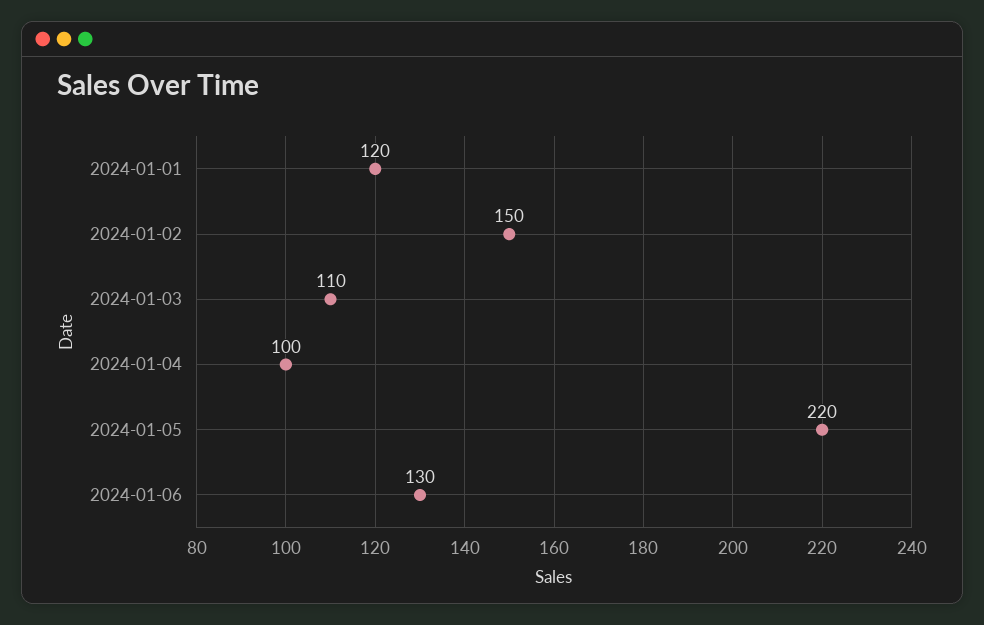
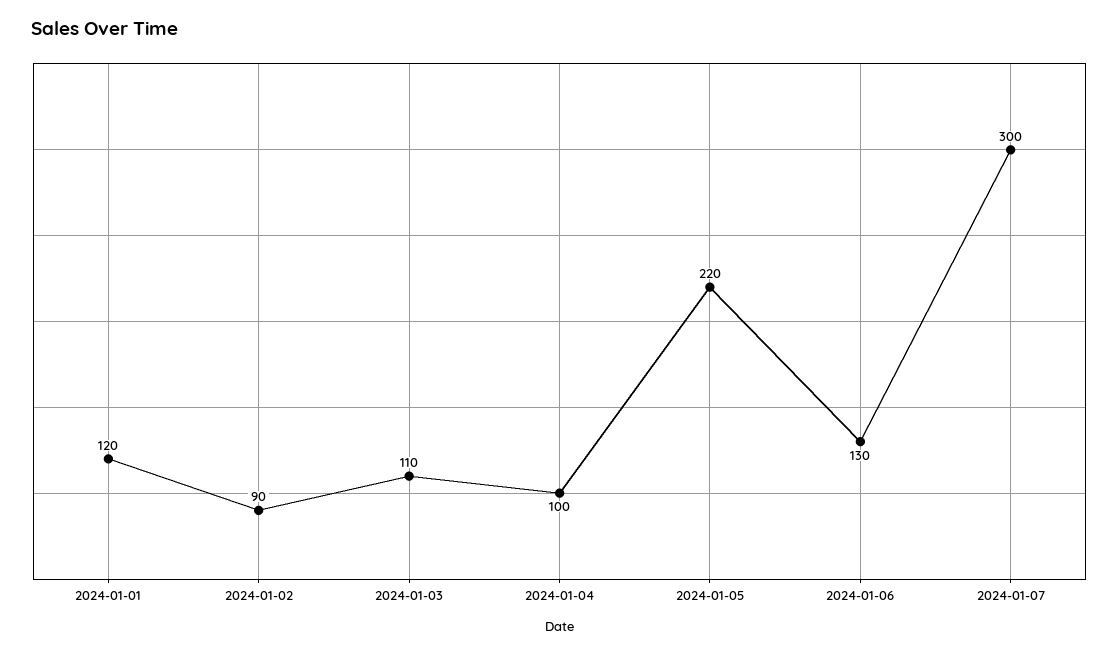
2024-01-02: 150 -> 90
2024-01-07: none -> 300

